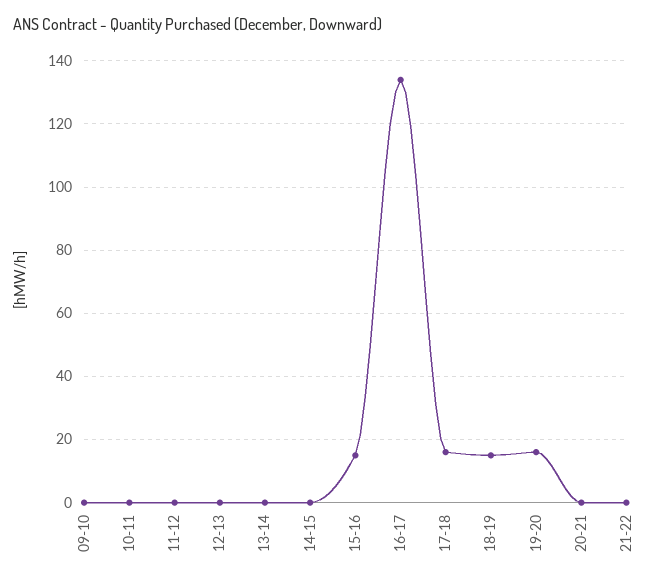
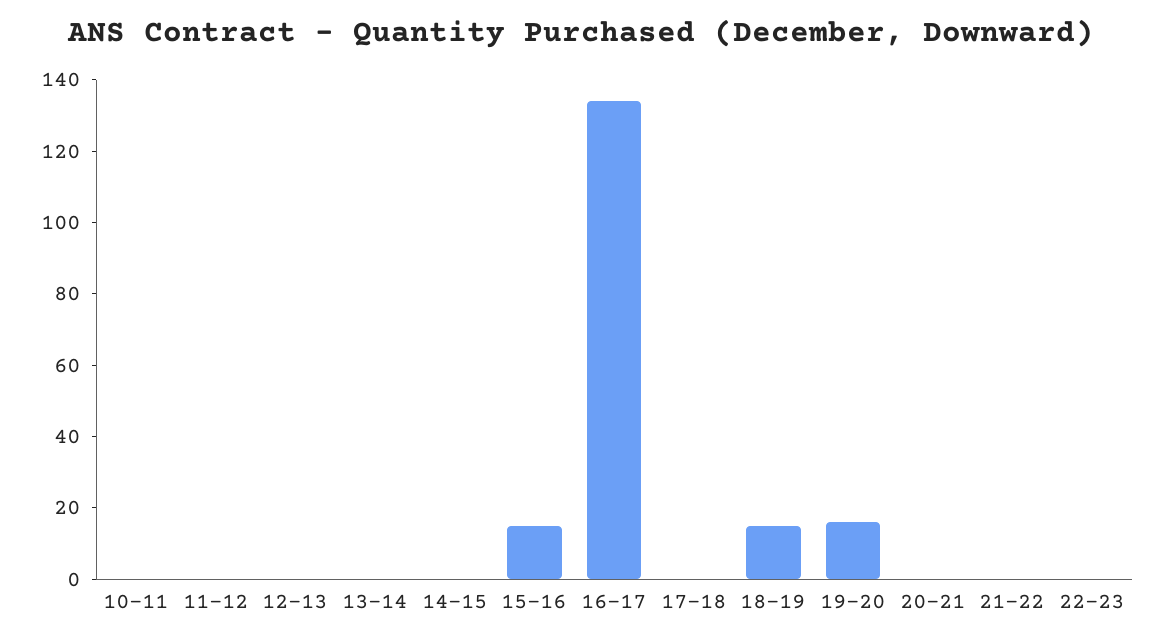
09-10: 0 -> none
17-18: 15 -> 0
22-23: none -> 0

